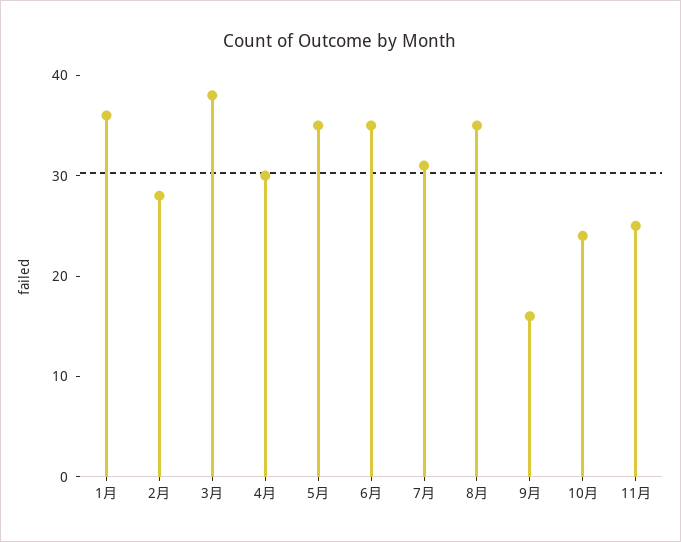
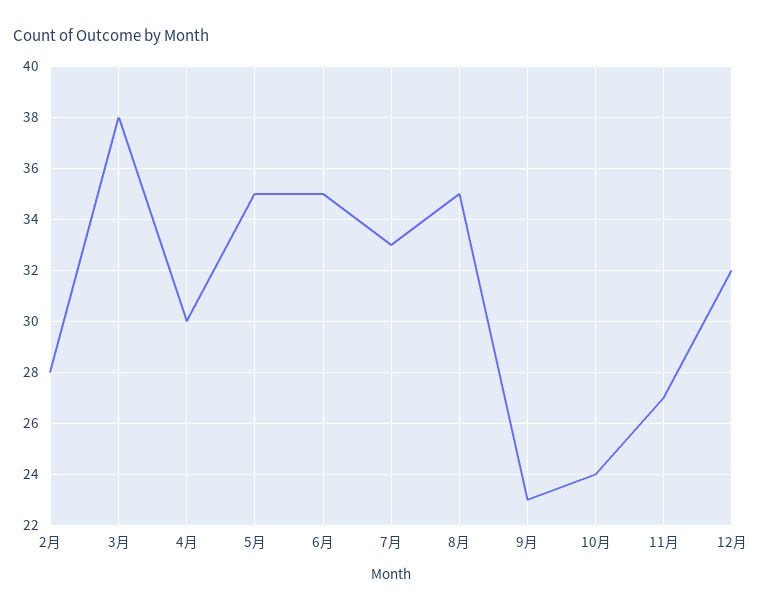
1月: 36 -> none
7月: 31 -> 33
9月: 16 -> 23
11月: 25 -> 27
12月: none -> 32

